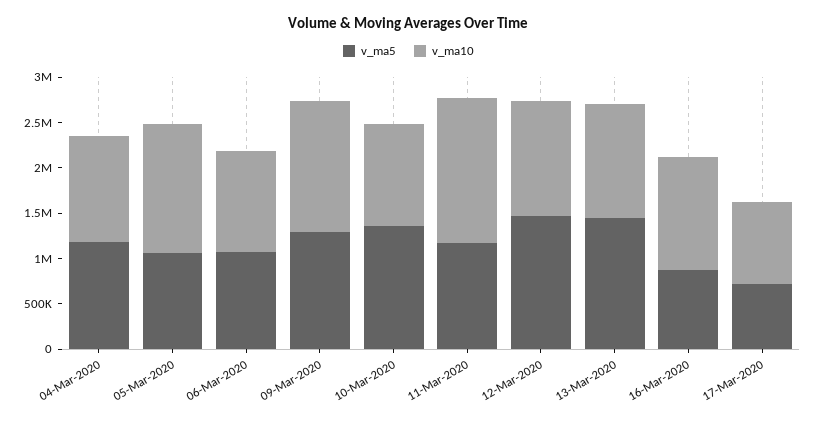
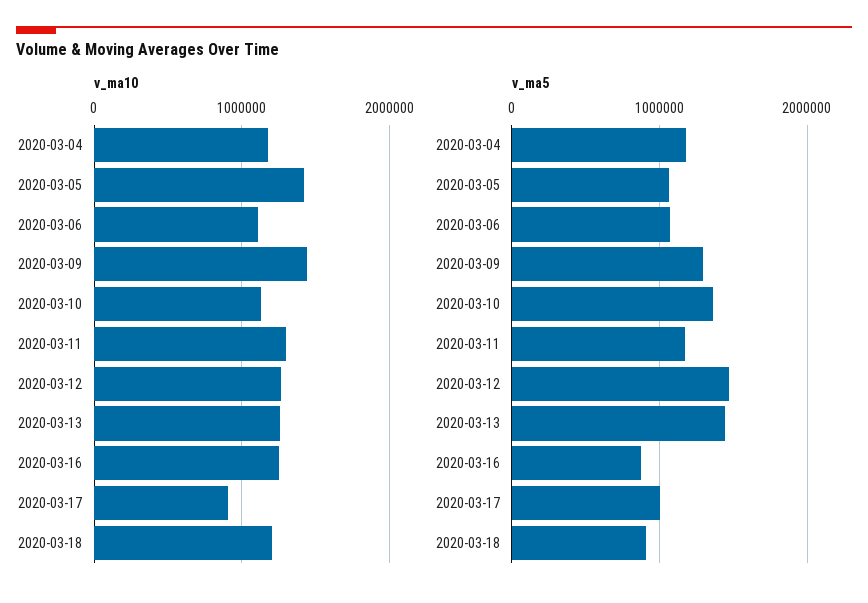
v_ma10, 11-Mar-2020: 1600000 -> 1300000
v_ma5, 17-Mar-2020: 700000 -> 1000000
v_ma10, 2020-03-18: none -> 1200000
v_ma5, 2020-03-18: none -> 900000

